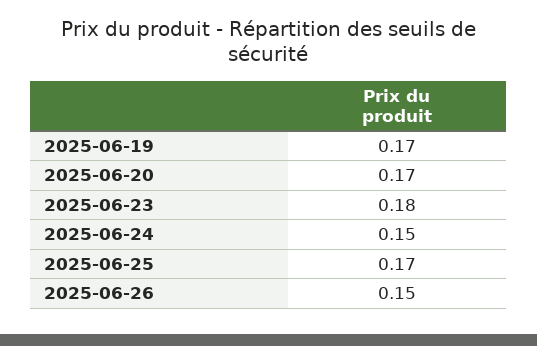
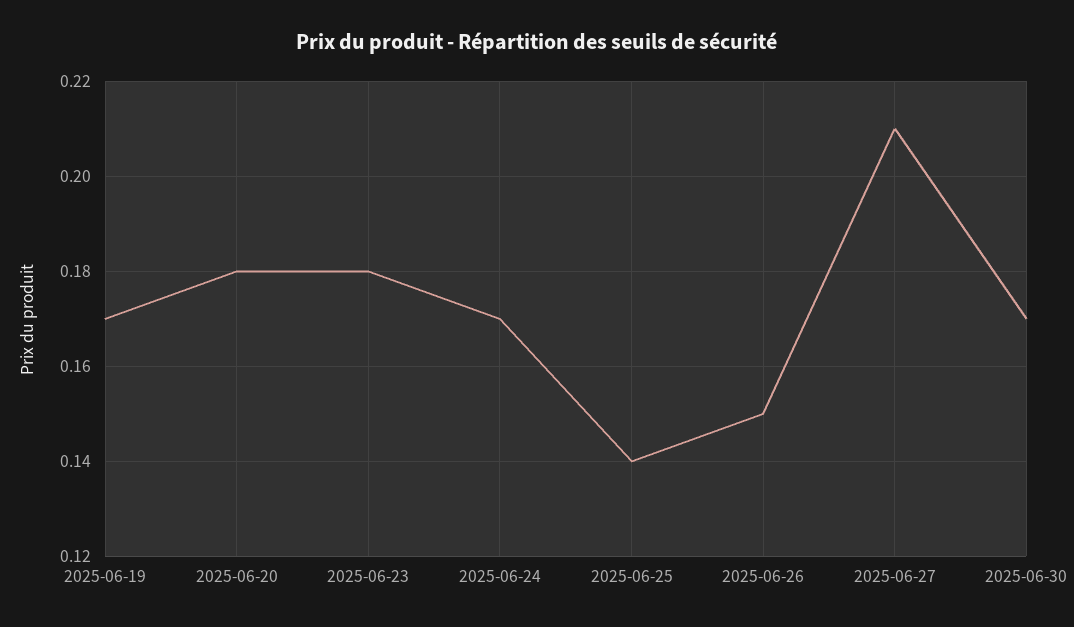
2025-06-20: 0.17 -> 0.18
2025-06-24: 0.15 -> 0.17
2025-06-25: 0.17 -> 0.14
2025-06-27: none -> 0.21
2025-06-30: none -> 0.17

